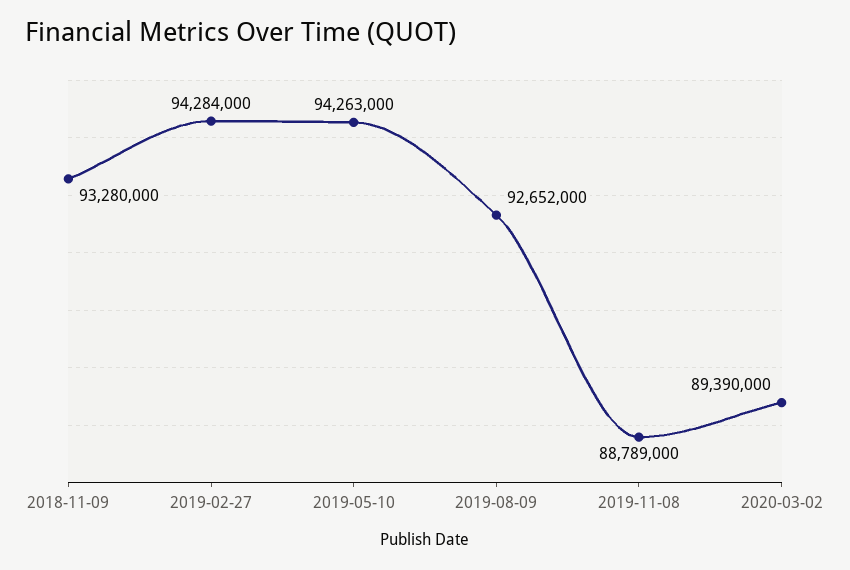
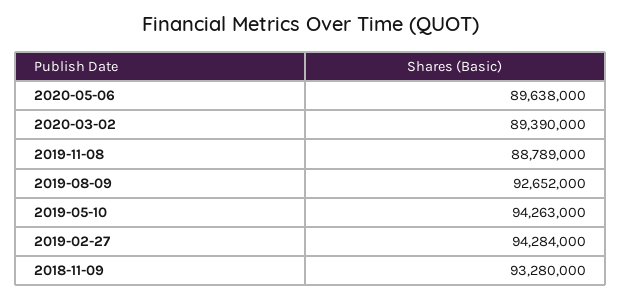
2020-05-06: none -> 89638000

